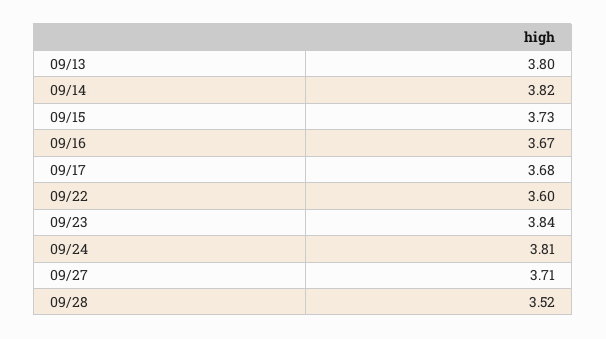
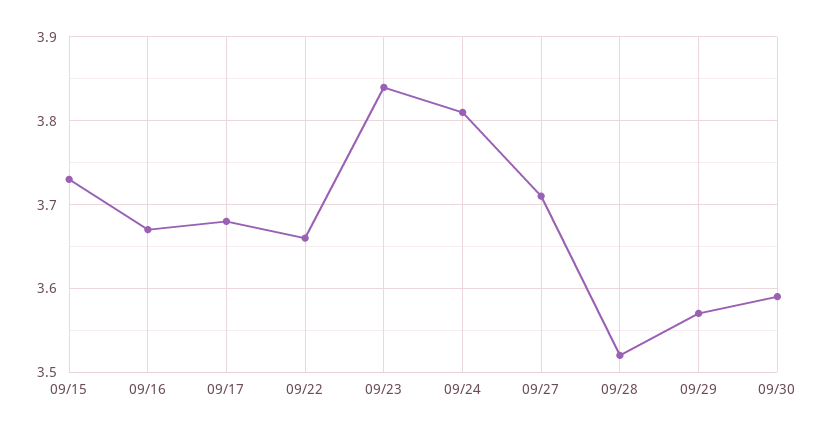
09/13: 3.8 -> none
09/14: 3.82 -> none
09/22: 3.6 -> 3.66
09/29: none -> 3.57
09/30: none -> 3.59

